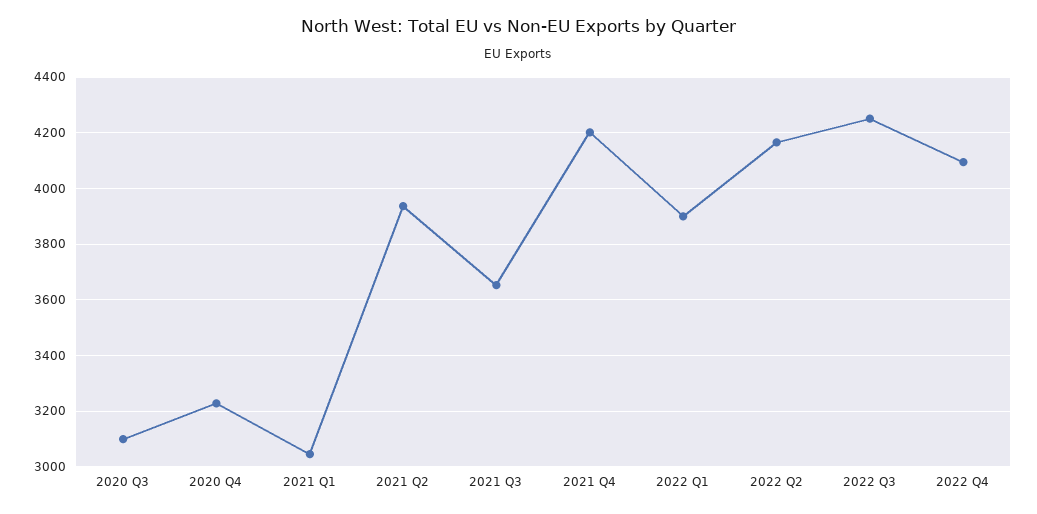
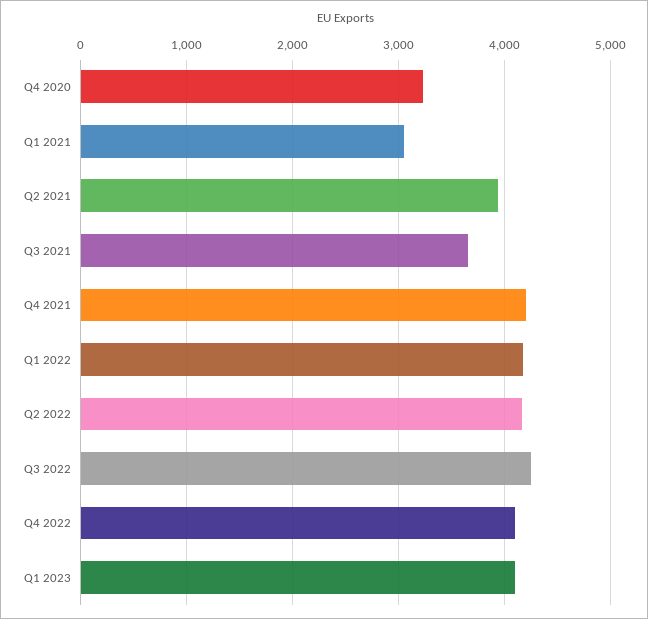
2020 Q3: 3100 -> none
2022 Q1: 3900 -> 4200
Q1 2023: none -> 4100

